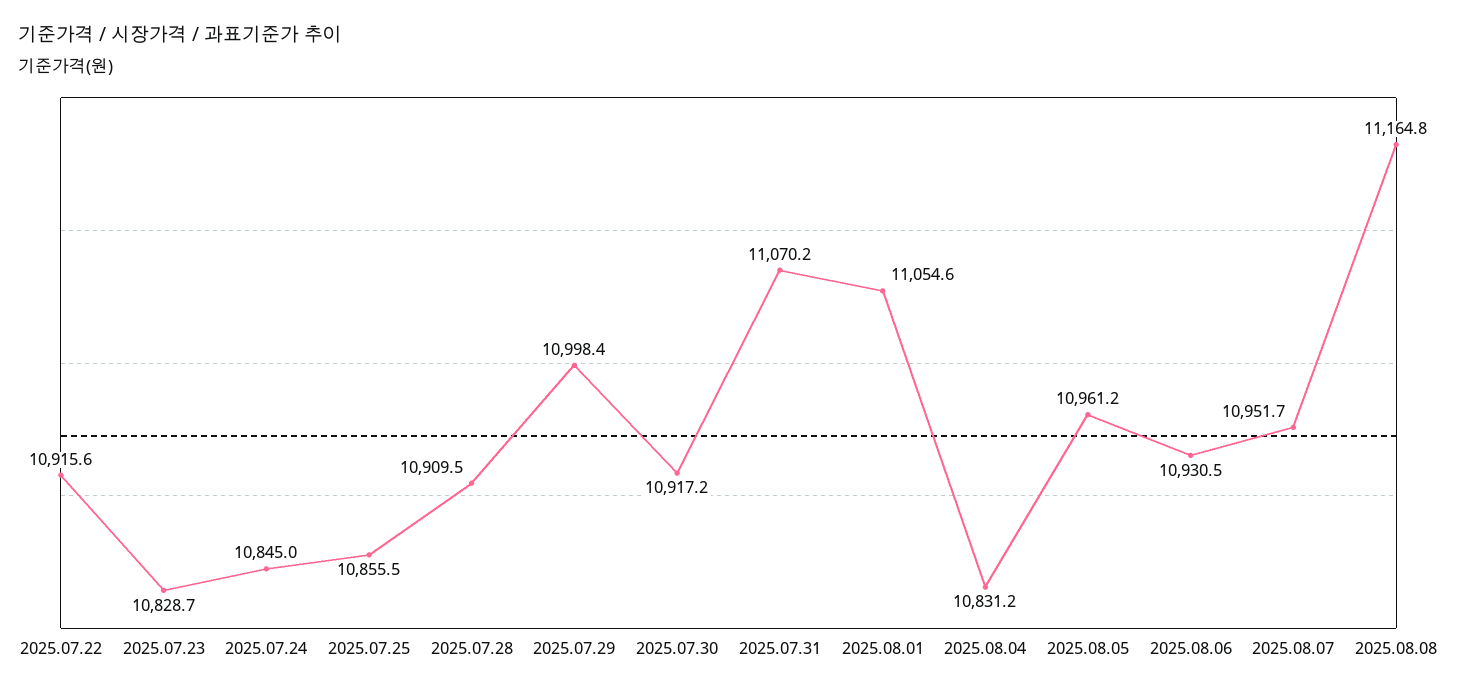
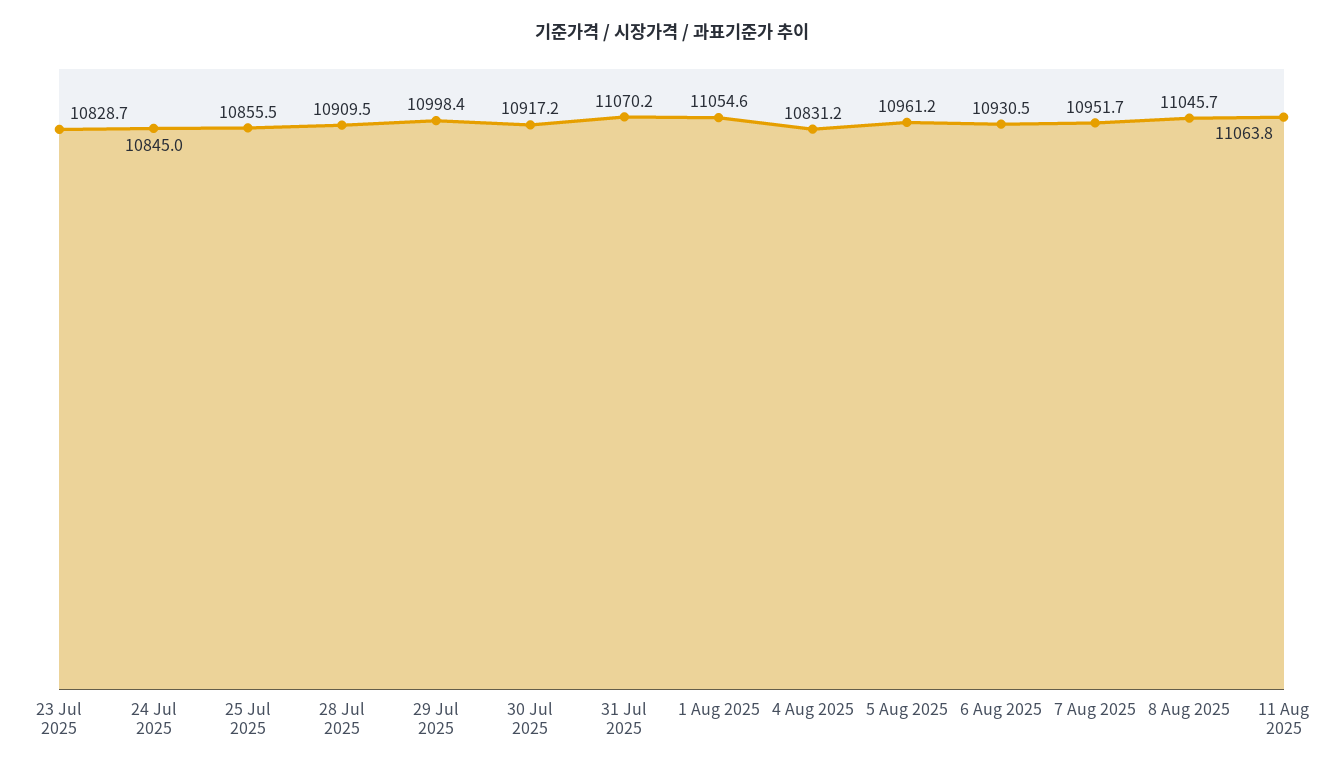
2025.07.22: 10915.6 -> none
2025.08.08: 11164.8 -> 11045.7
11 Aug 2025: none -> 11063.8

